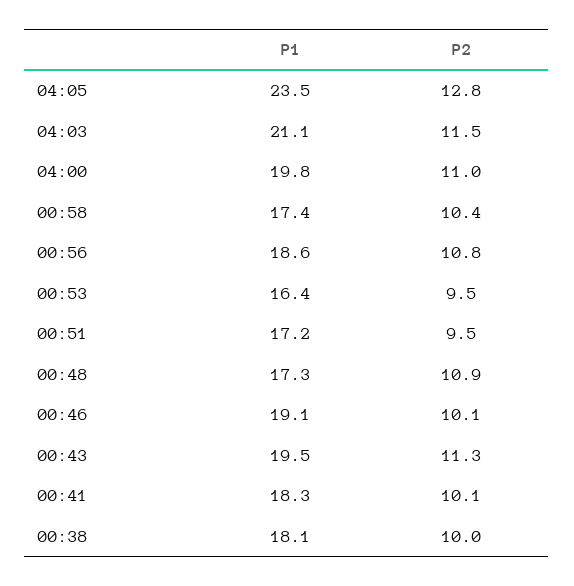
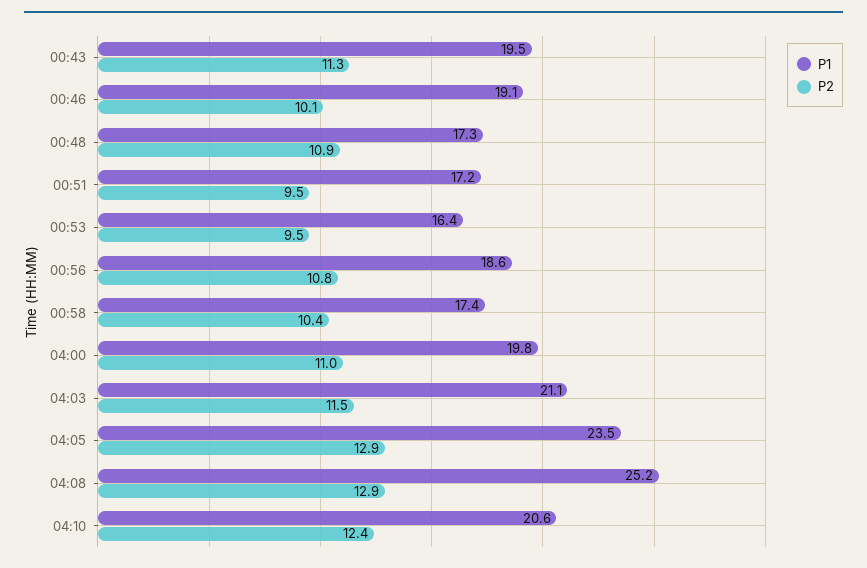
P2, 04:05: 12.8 -> 12.9
P1, 00:41: 18.3 -> none
P2, 00:41: 10.1 -> none
P1, 00:38: 18.1 -> none
P2, 00:38: 10 -> none
P1, 04:08: none -> 25.2
P2, 04:08: none -> 12.9
P1, 04:10: none -> 20.6
P2, 04:10: none -> 12.4

